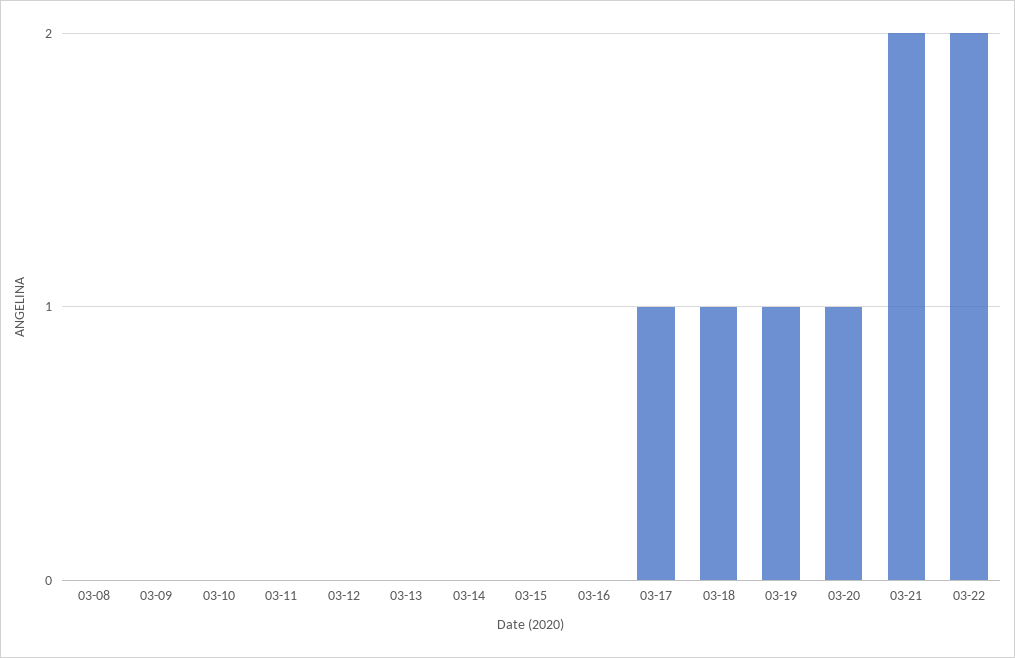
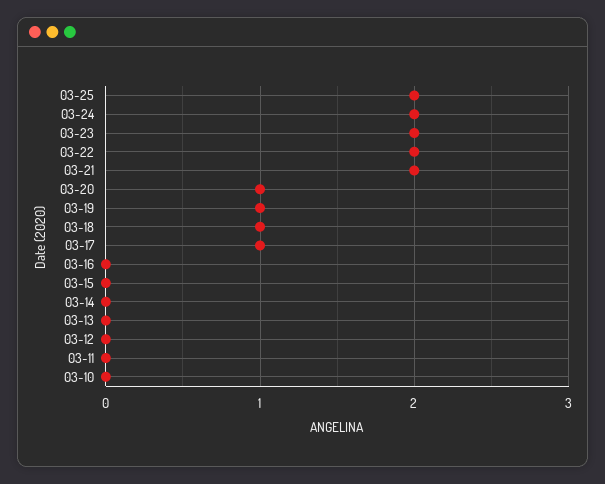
03-08: 0 -> none
03-09: 0 -> none
03-25: none -> 2
03-24: none -> 2
03-23: none -> 2

